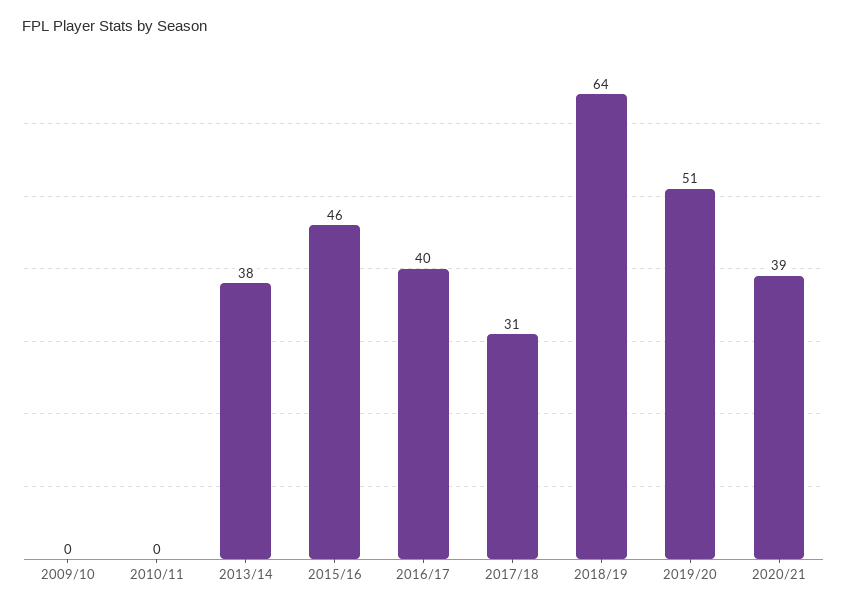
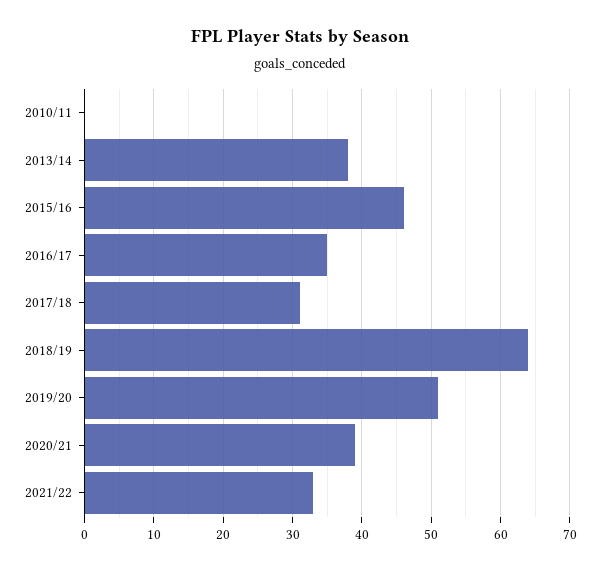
2009/10: 0 -> none
2016/17: 40 -> 35
2021/22: none -> 33

